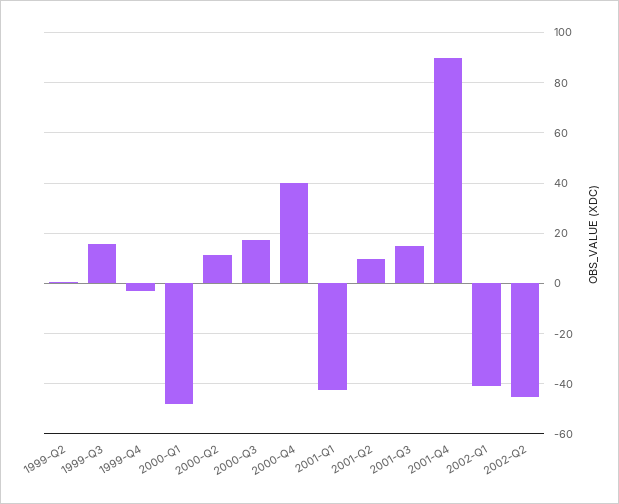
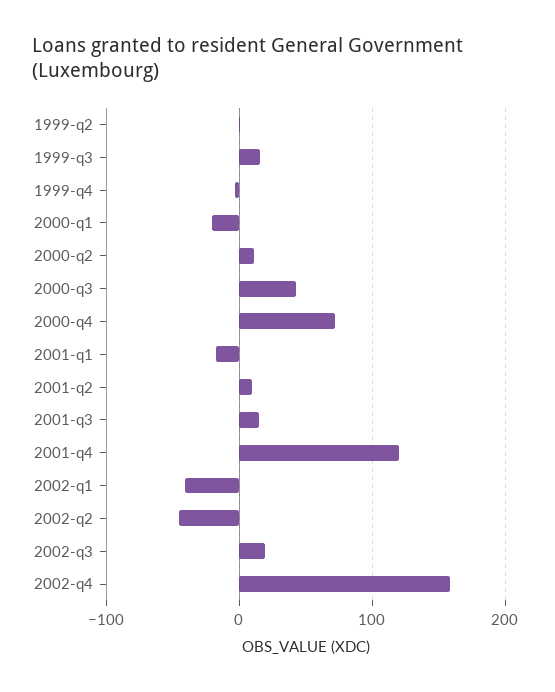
2000-Q1: -47.5 -> -20
2000-Q3: 17.5 -> 40
2000-Q4: 40 -> 70
2001-Q1: -42.5 -> -20
2001-Q4: 90 -> 120
2002-q3: none -> 20
2002-q4: none -> 160

